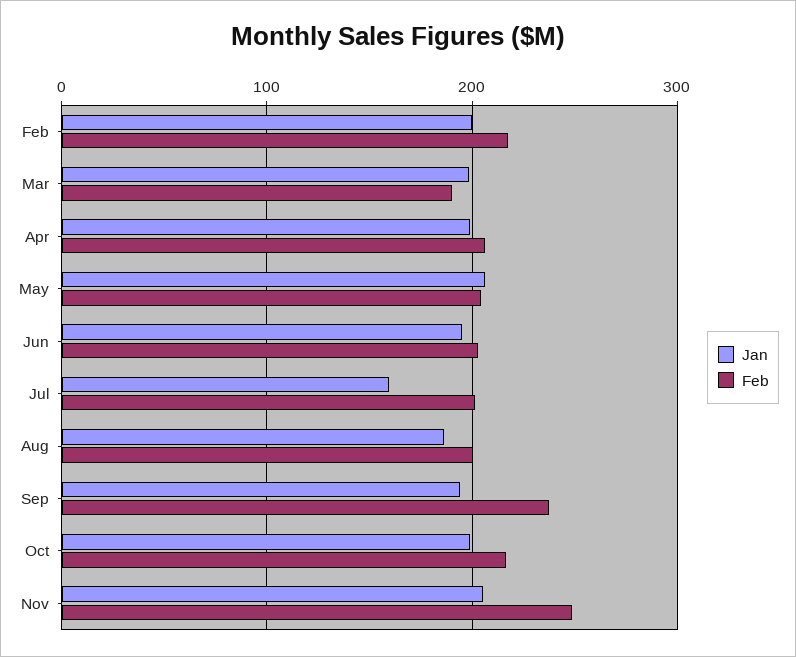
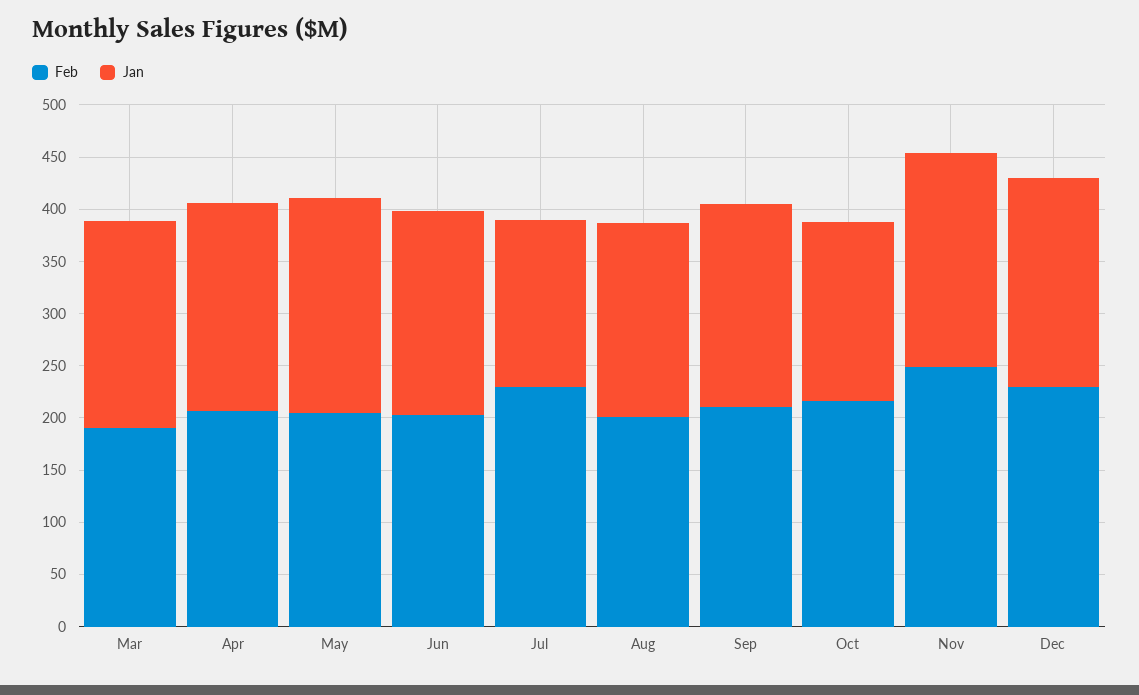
Jan, Feb: 200 -> none
Feb, Feb: 220 -> none
Feb, Jul: 200 -> 230
Feb, Sep: 240 -> 210
Jan, Oct: 200 -> 170
Feb, Dec: none -> 230
Jan, Dec: none -> 200

